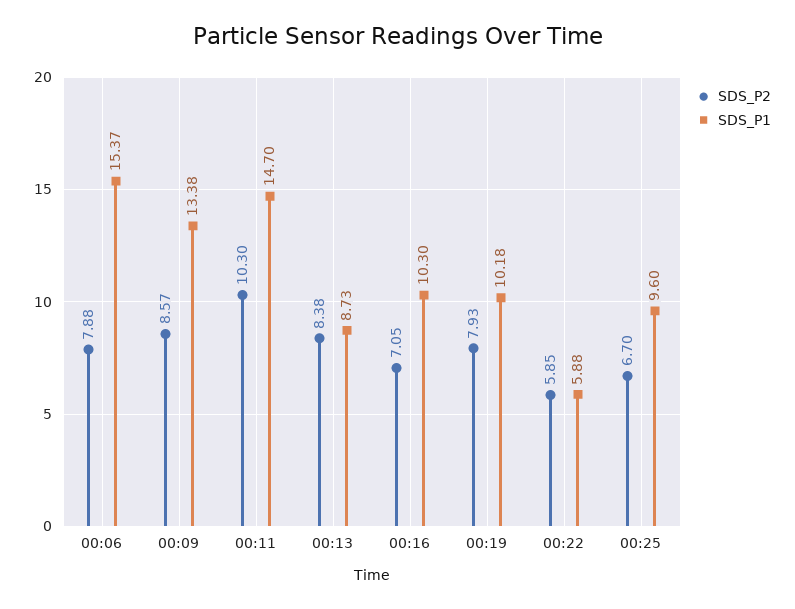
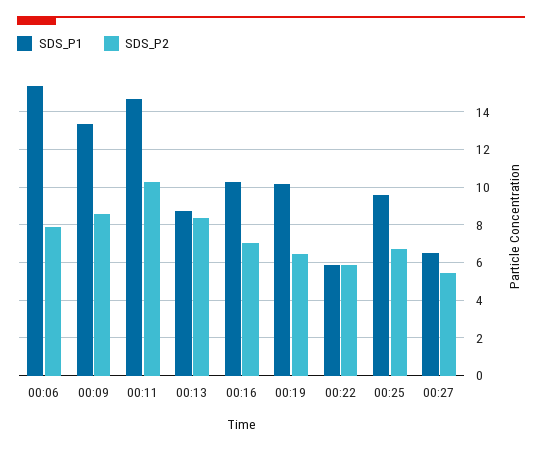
SDS_P2, 00:19: 7.93 -> 6.5
SDS_P1, 00:27: none -> 6.5
SDS_P2, 00:27: none -> 5.5

